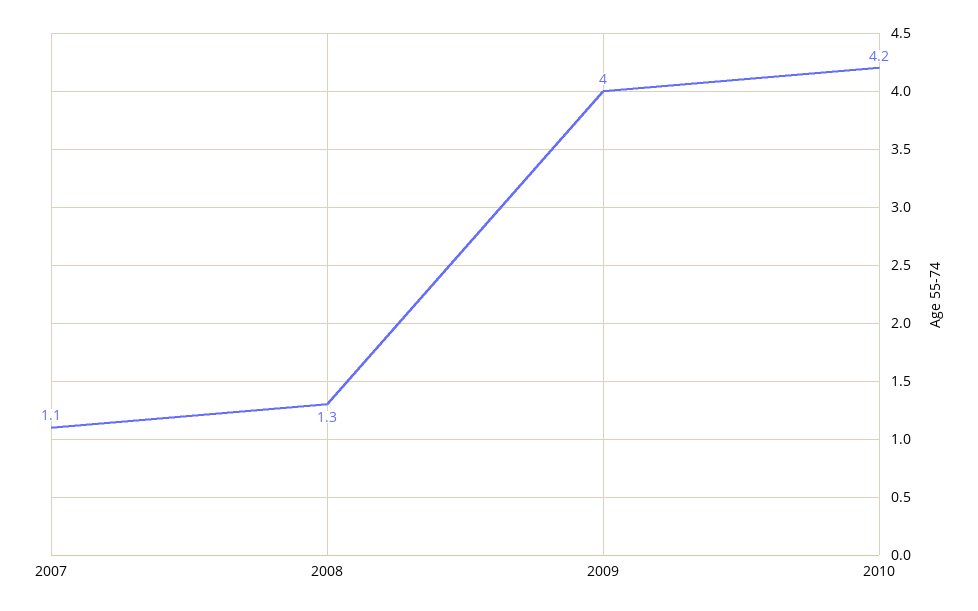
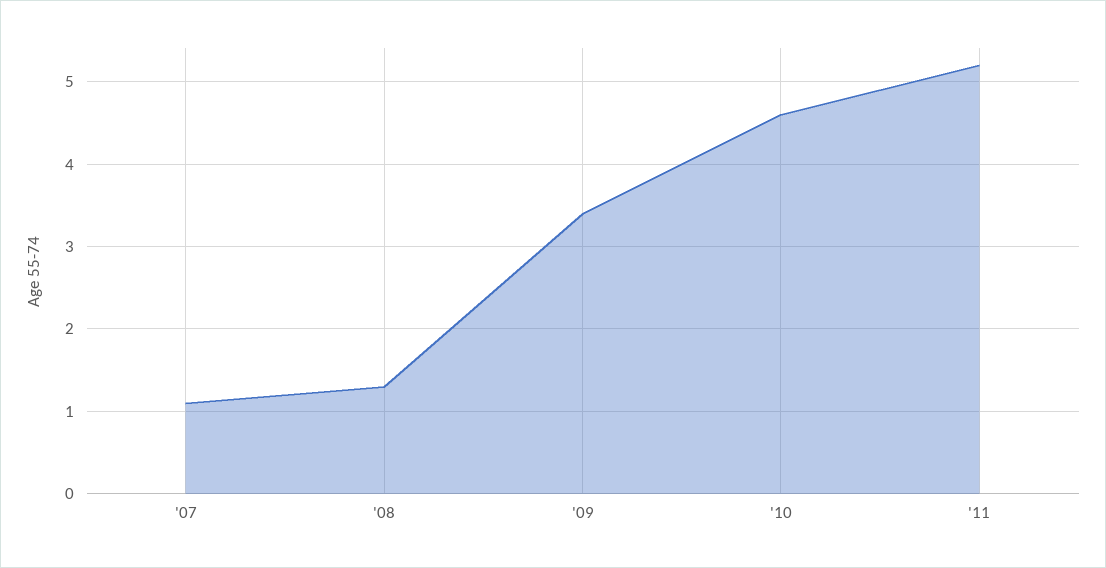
2009: 4 -> 3.4
2010: 4.2 -> 4.6
'11: none -> 5.2

